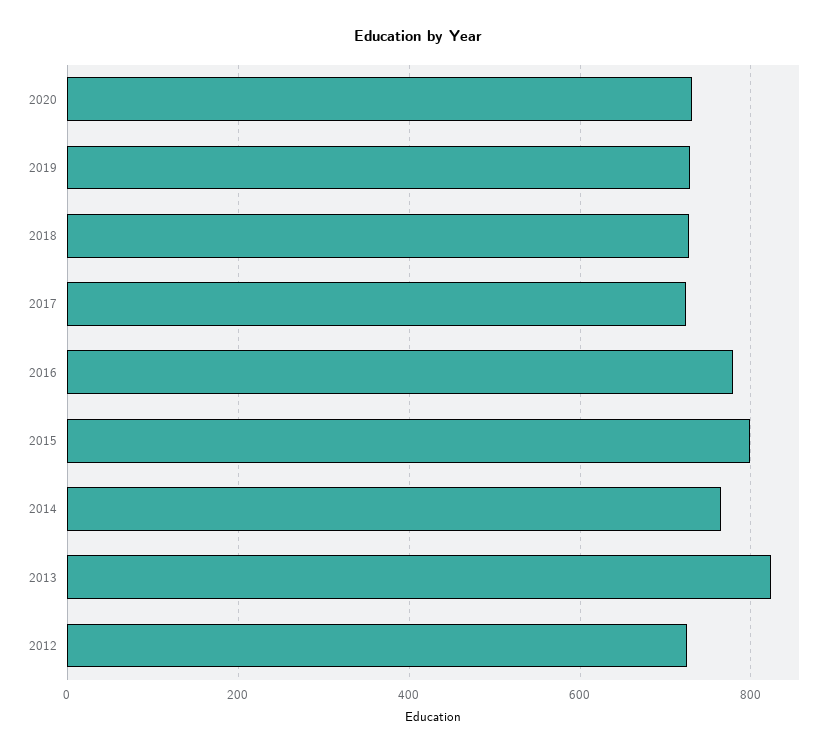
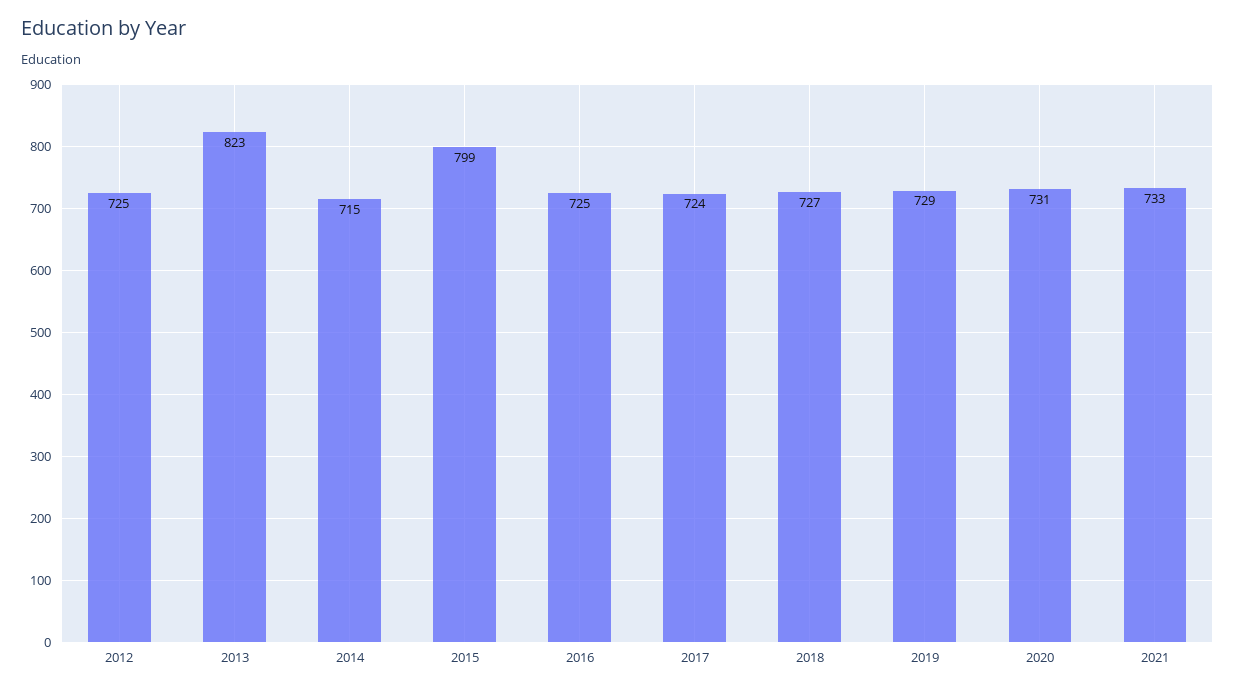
2016: 780 -> 725
2014: 760 -> 715
2021: none -> 733

